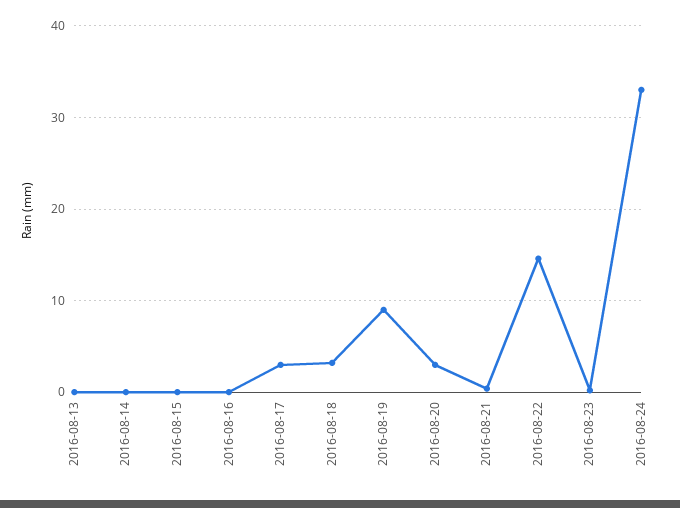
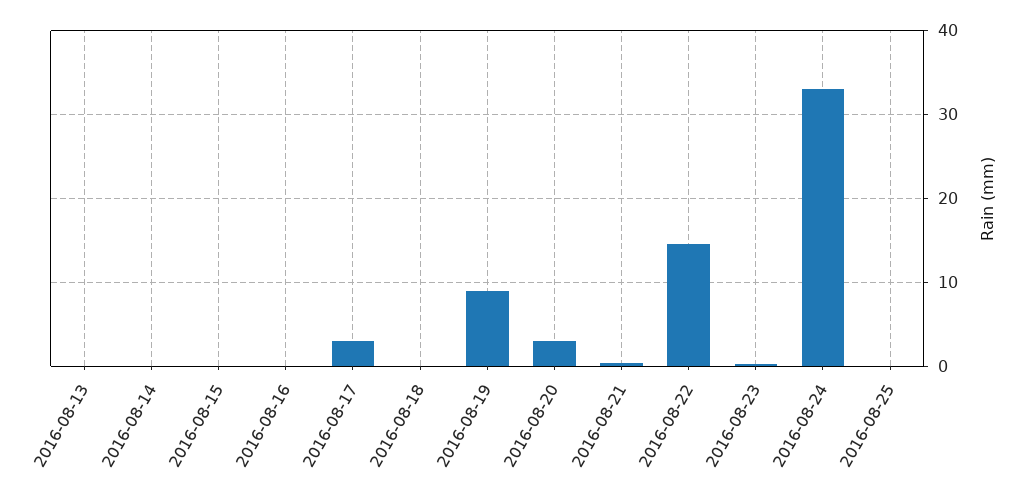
2016-08-18: 3 -> 0
2016-08-25: none -> 0

